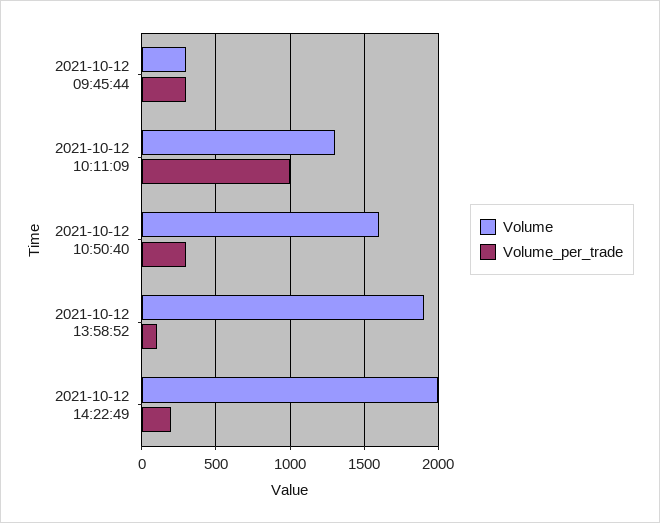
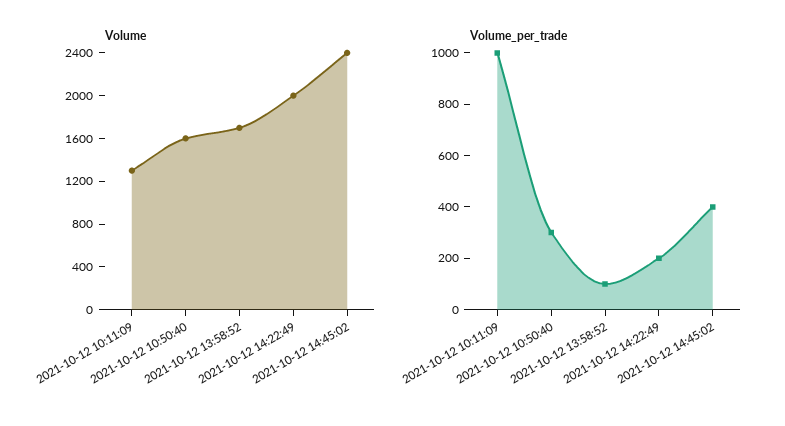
Volume, 2021-10-12 09:45:44: 300 -> none
Volume_per_trade, 2021-10-12 09:45:44: 300 -> none
Volume, 2021-10-12 13:58:52: 1900 -> 1700
Volume, 2021-10-12 14:45:02: none -> 2400
Volume_per_trade, 2021-10-12 14:45:02: none -> 400

